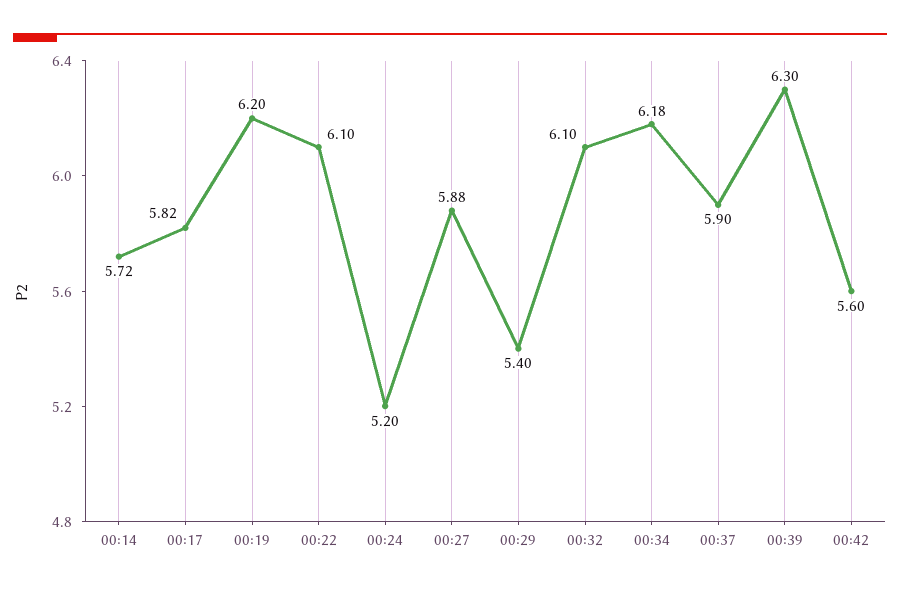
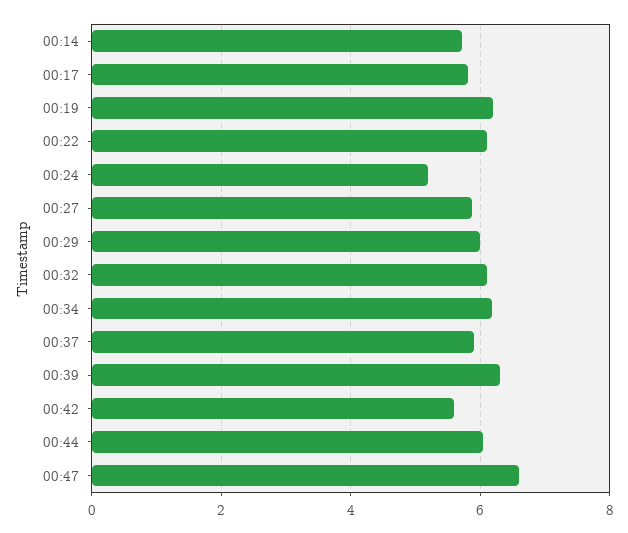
00:29: 5.4 -> 6
00:44: none -> 6
00:47: none -> 6.6

